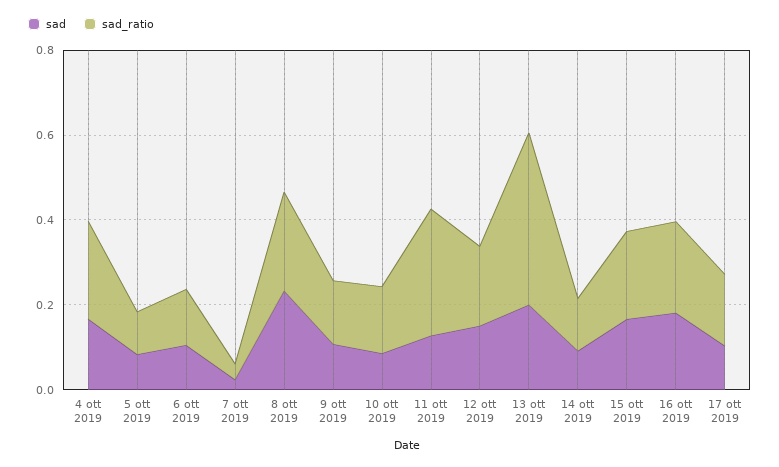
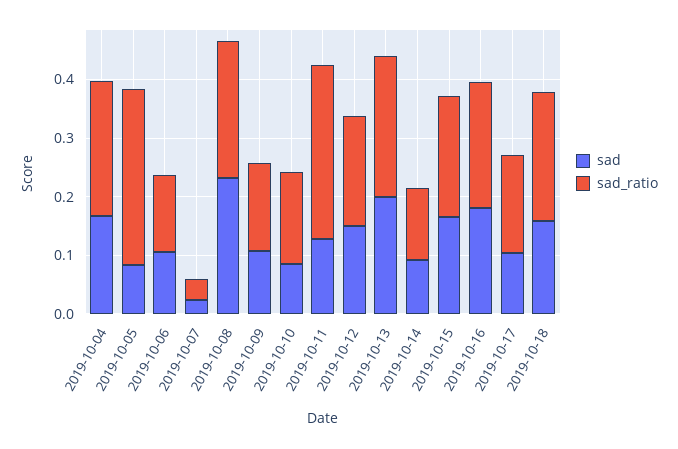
sad_ratio, 5 ott 2019: 0.1 -> 0.3
sad_ratio, 13 ott 2019: 0.4 -> 0.24
sad, 2019-10-18: none -> 0.16
sad_ratio, 2019-10-18: none -> 0.22

